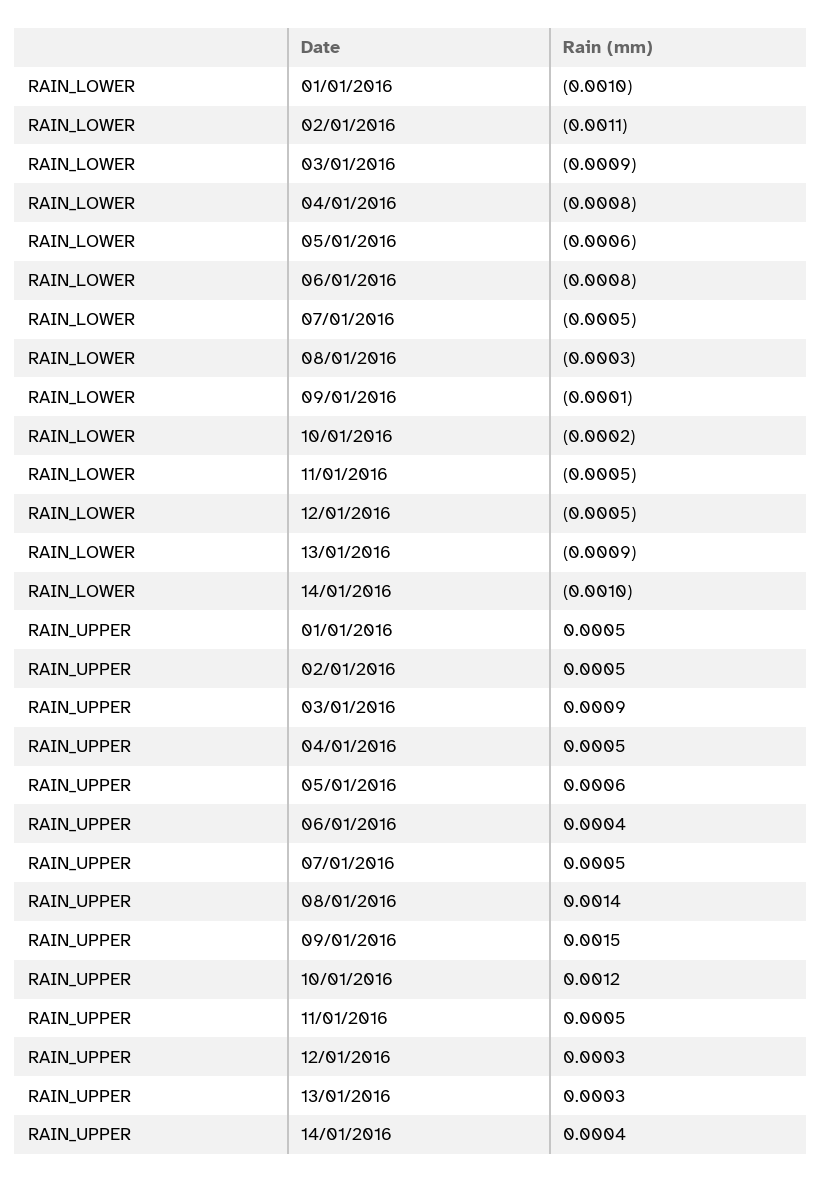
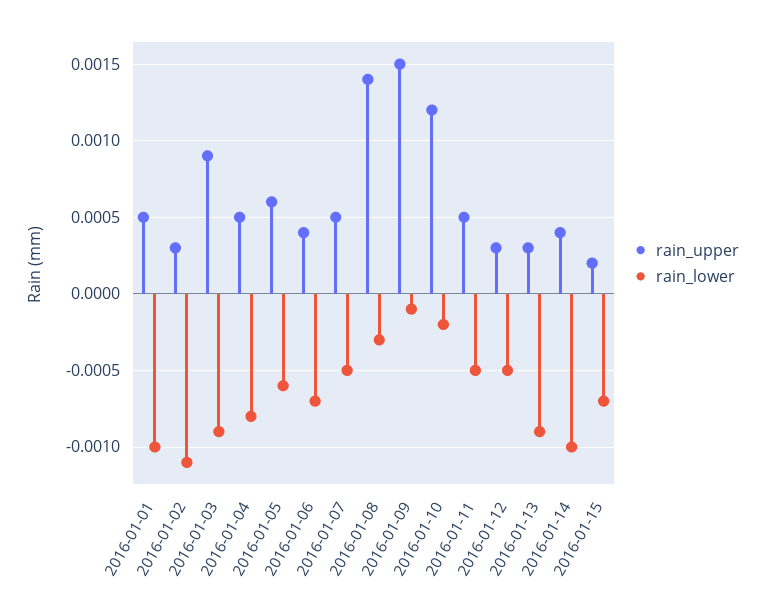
RAIN_LOWER, 06/01/2016: -0.0008 -> -0.0007
RAIN_UPPER, 02/01/2016: 0.0005 -> 0.0003
RAIN_UPPER, 2016-01-15: none -> 0.0002
RAIN_LOWER, 2016-01-15: none -> -0.0007

